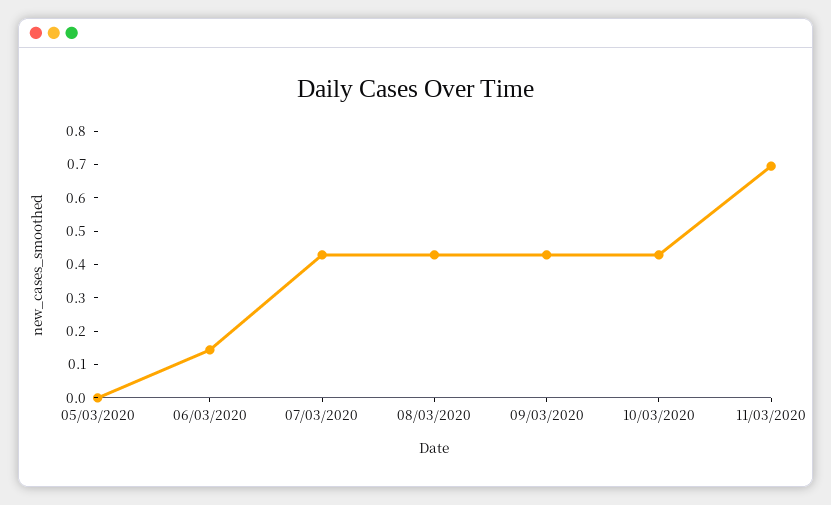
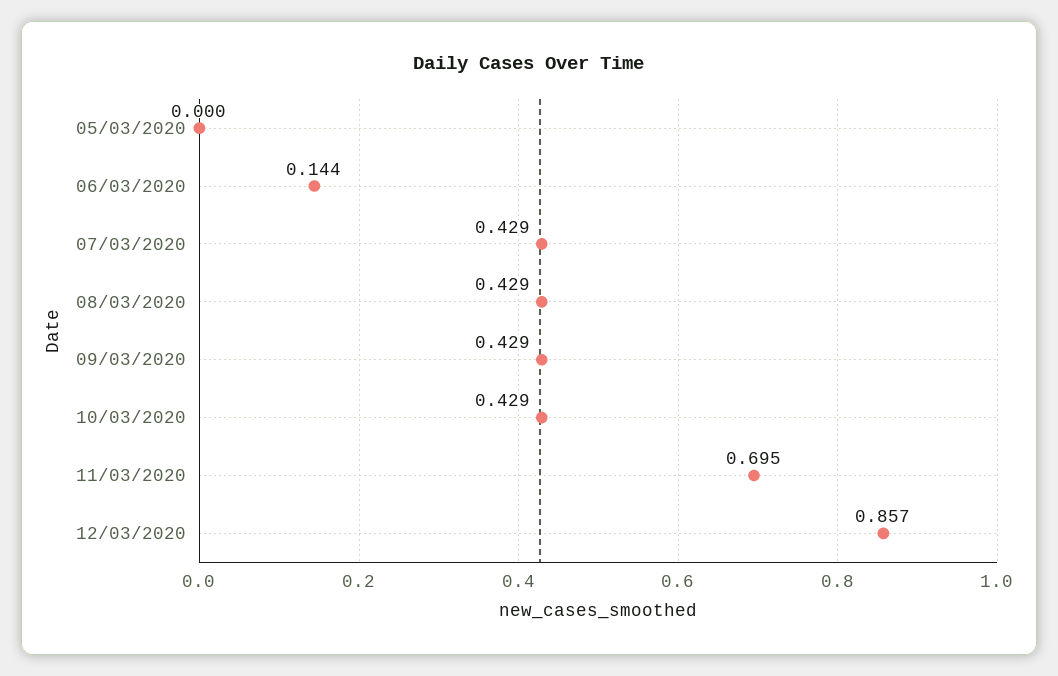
12/03/2020: none -> 0.857

